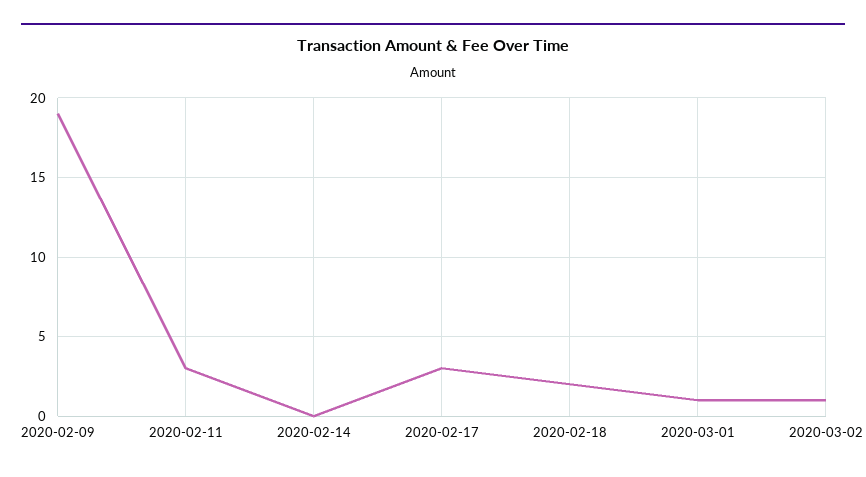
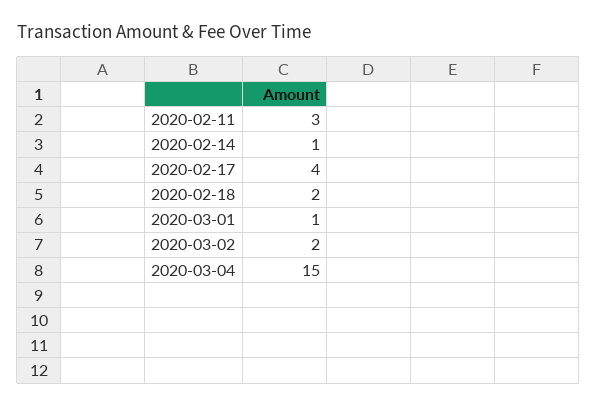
2020-02-09: 19 -> none
2020-02-14: 0 -> 1
2020-02-17: 3 -> 4
2020-03-02: 1 -> 2
2020-03-04: none -> 15

